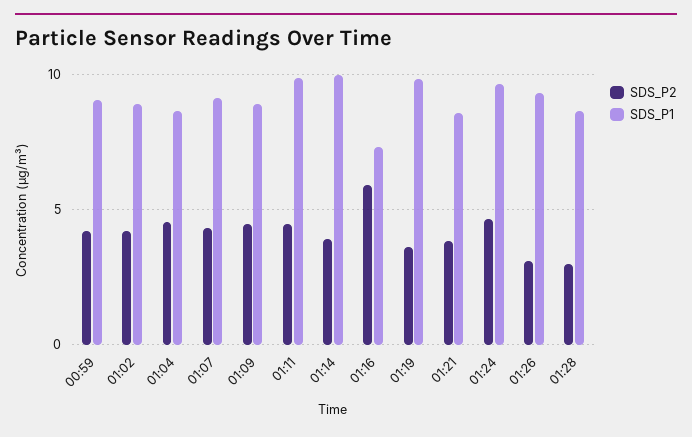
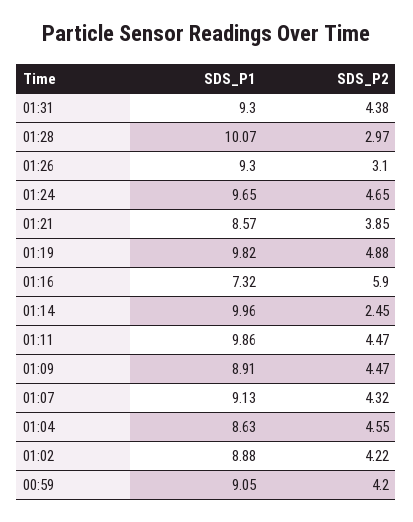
SDS_P2, 01:14: 4 -> 2.45
SDS_P2, 01:19: 3.5 -> 4.88
SDS_P1, 01:28: 8.5 -> 10.07
SDS_P1, 01:31: none -> 9.3
SDS_P2, 01:31: none -> 4.38

